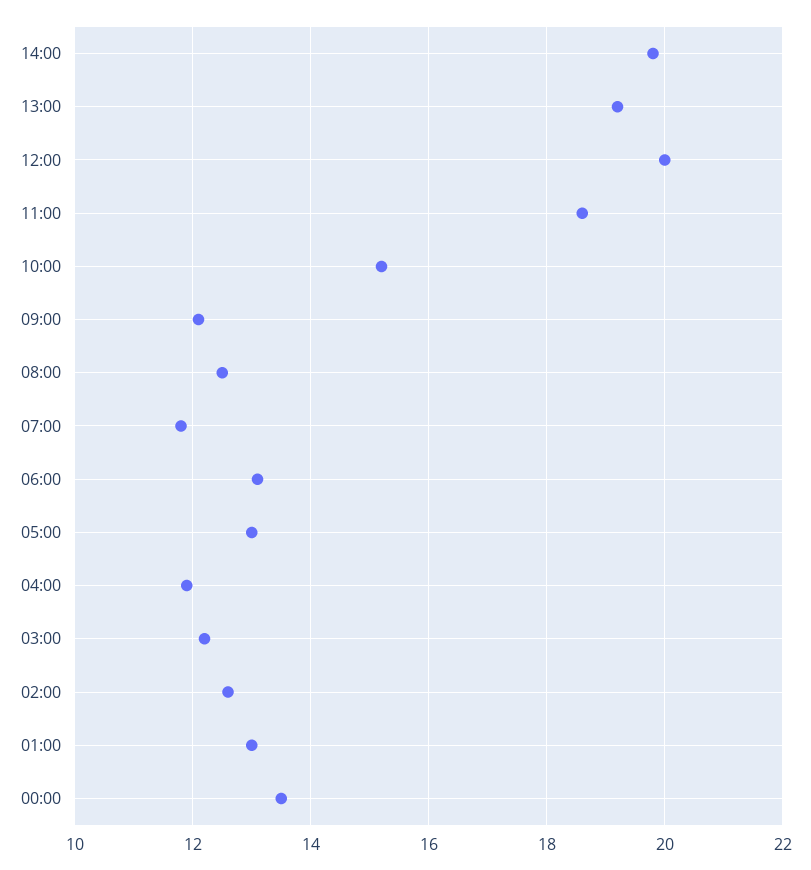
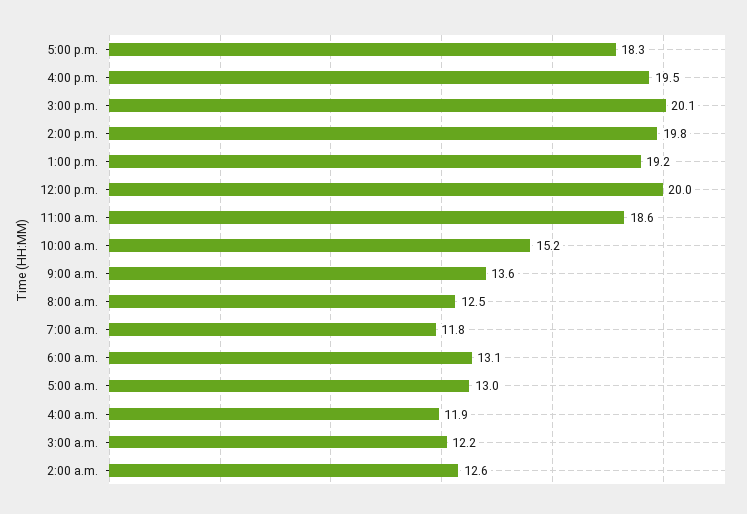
09:00: 12 -> 13.6
01:00: 13 -> none
00:00: 13.5 -> none
5:00 p.m.: none -> 18.3
4:00 p.m.: none -> 19.5
3:00 p.m.: none -> 20.1

